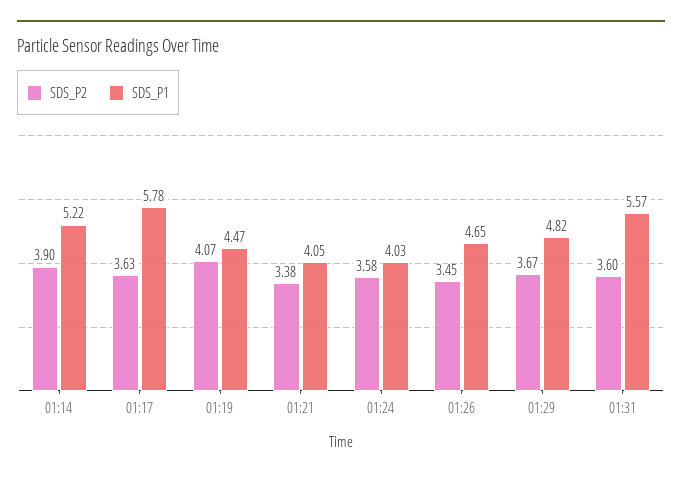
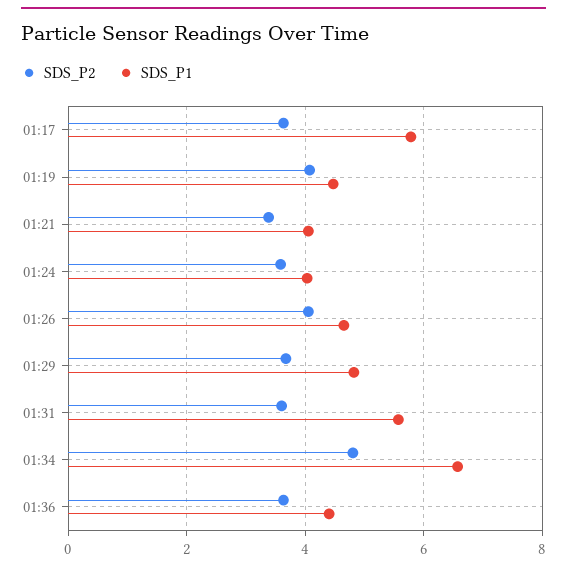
SDS_P2, 01:14: 3.9 -> none
SDS_P1, 01:14: 5.22 -> none
SDS_P2, 01:26: 3.45 -> 4
SDS_P2, 01:34: none -> 4.8
SDS_P1, 01:34: none -> 6.6
SDS_P2, 01:36: none -> 3.6
SDS_P1, 01:36: none -> 4.4

